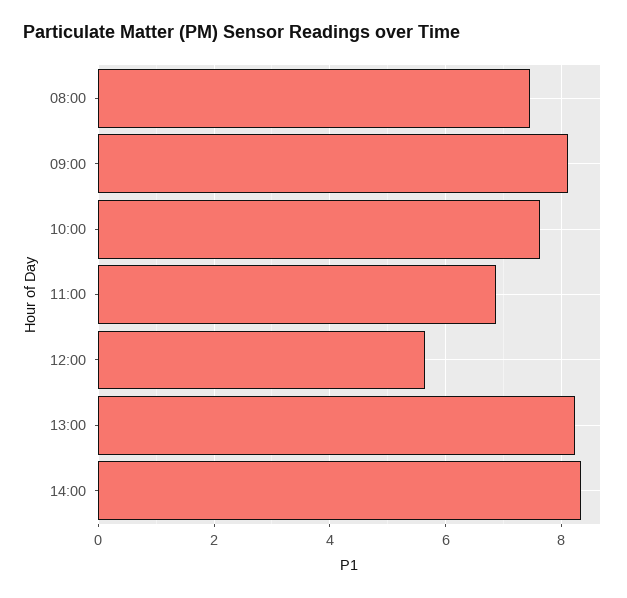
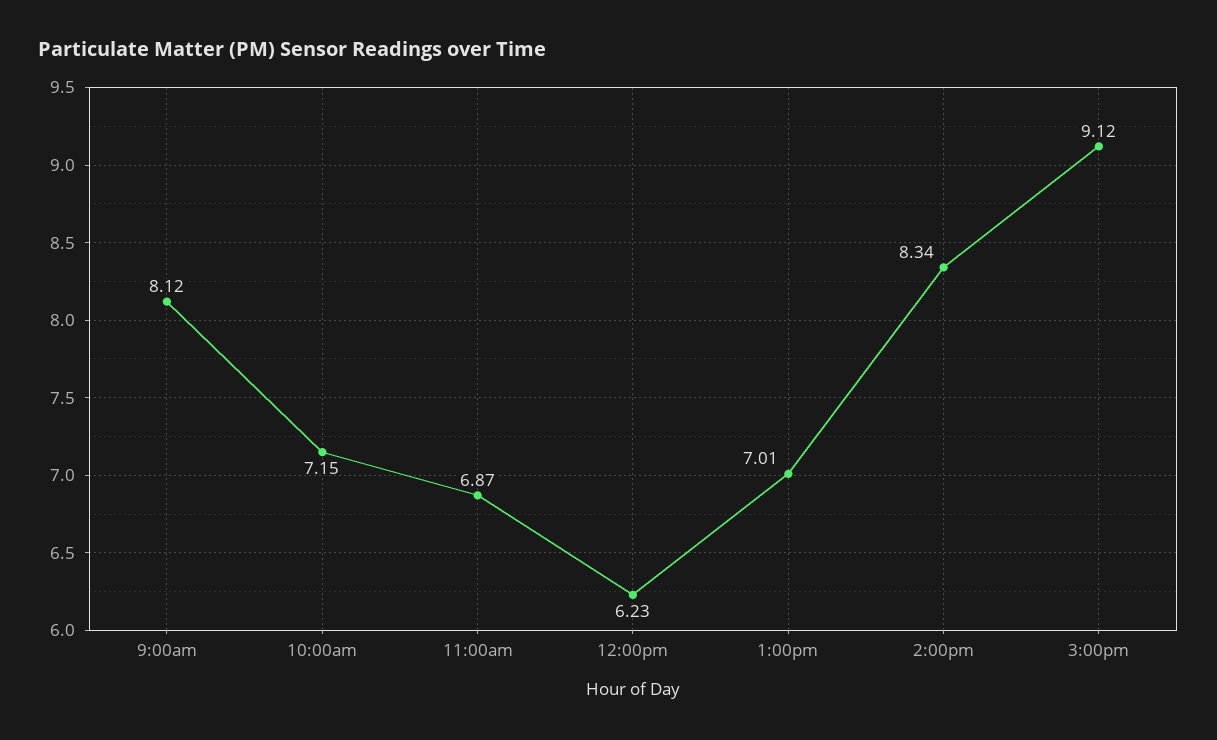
08:00: 7.4 -> none
10:00: 7.6 -> 7.15
12:00: 5.6 -> 6.23
13:00: 8.2 -> 7.01
3:00pm: none -> 9.12

